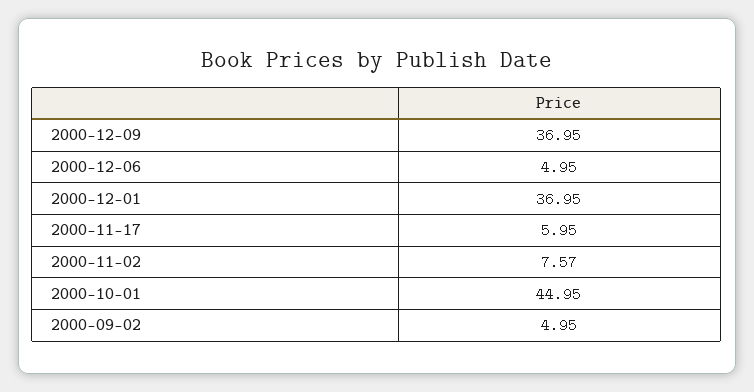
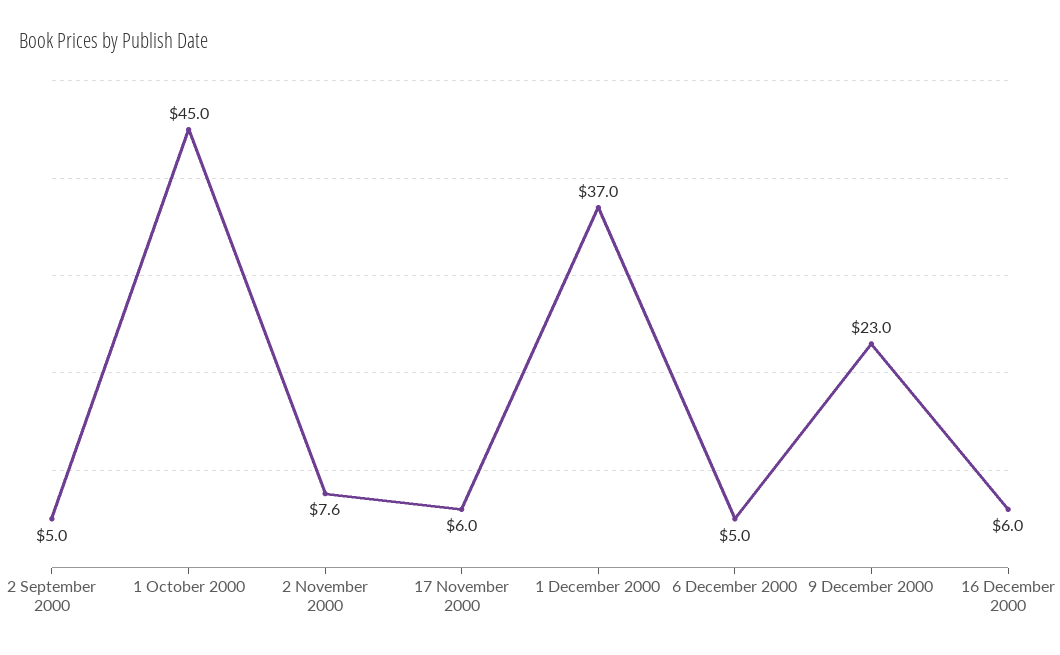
2000-12-09: 36.95 -> 23
16 December 2000: none -> 6

